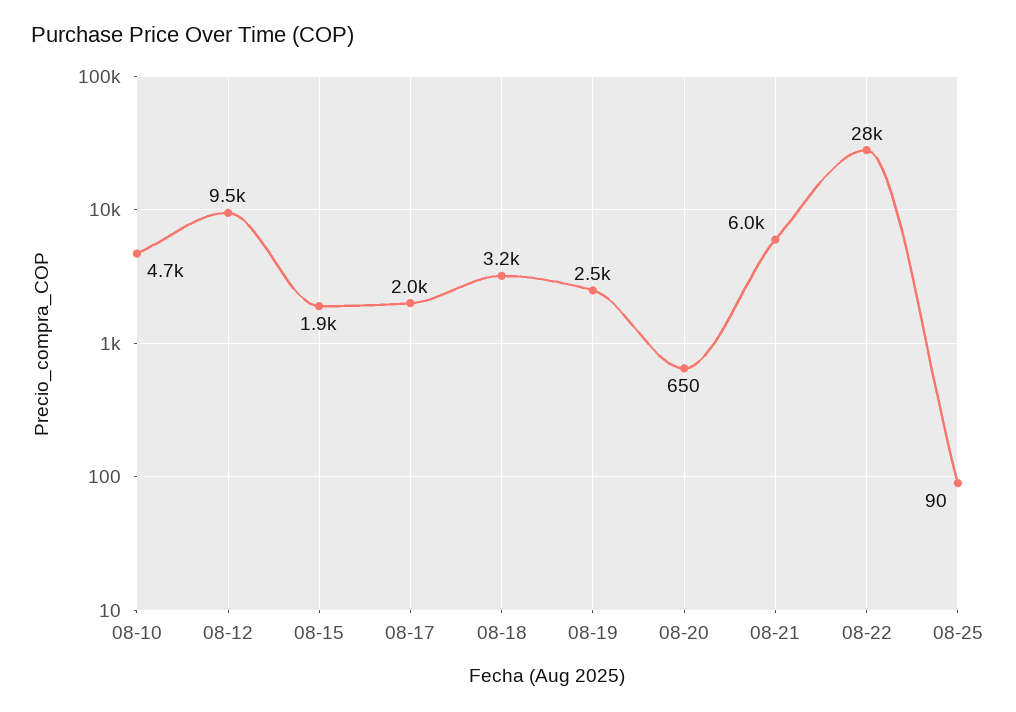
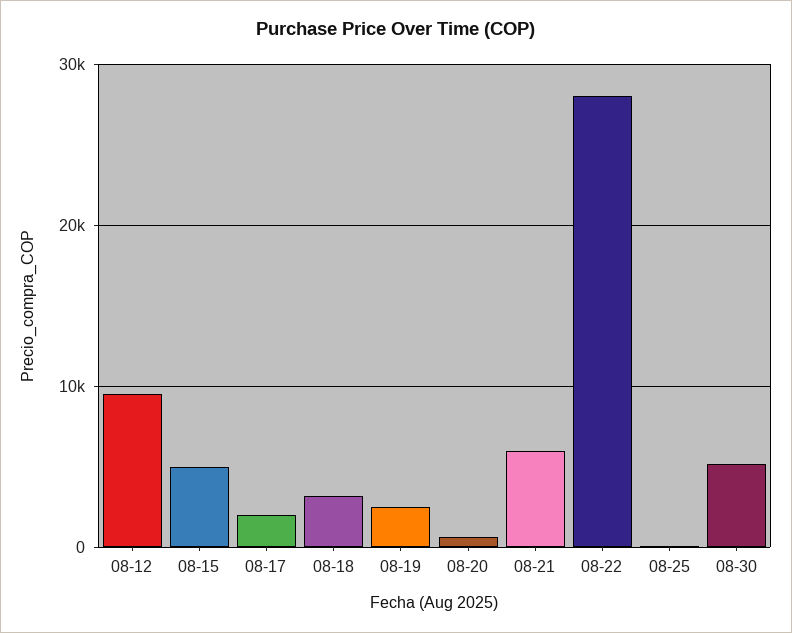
08-10: 4700 -> none
08-15: 1900 -> 5000
08-30: none -> 5000

